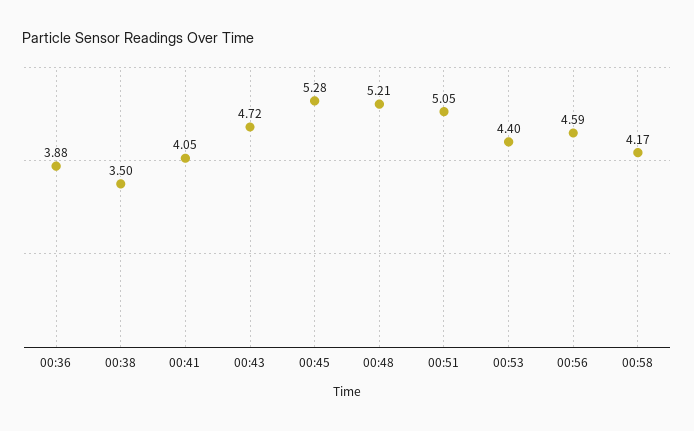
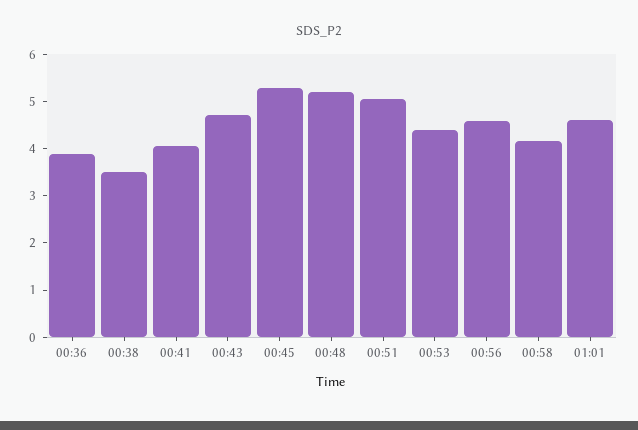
01:01: none -> 4.6

